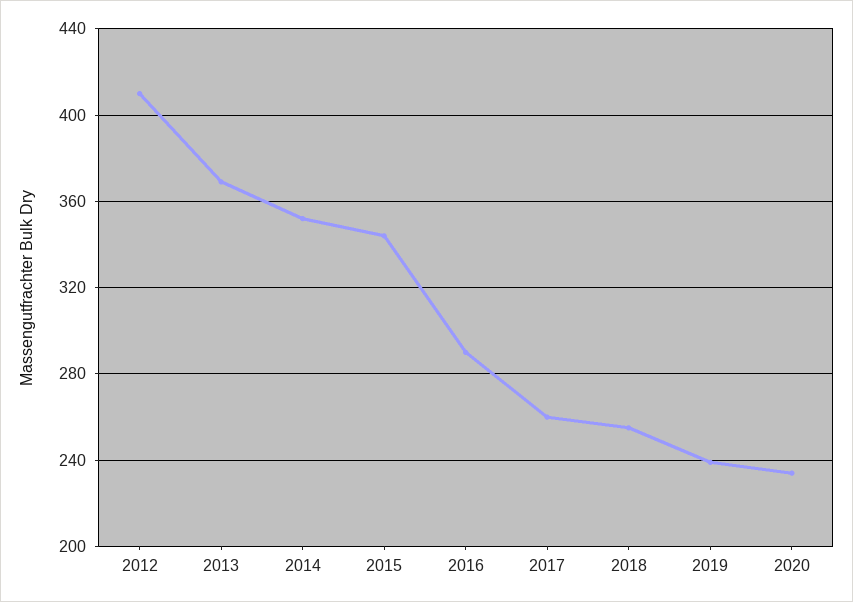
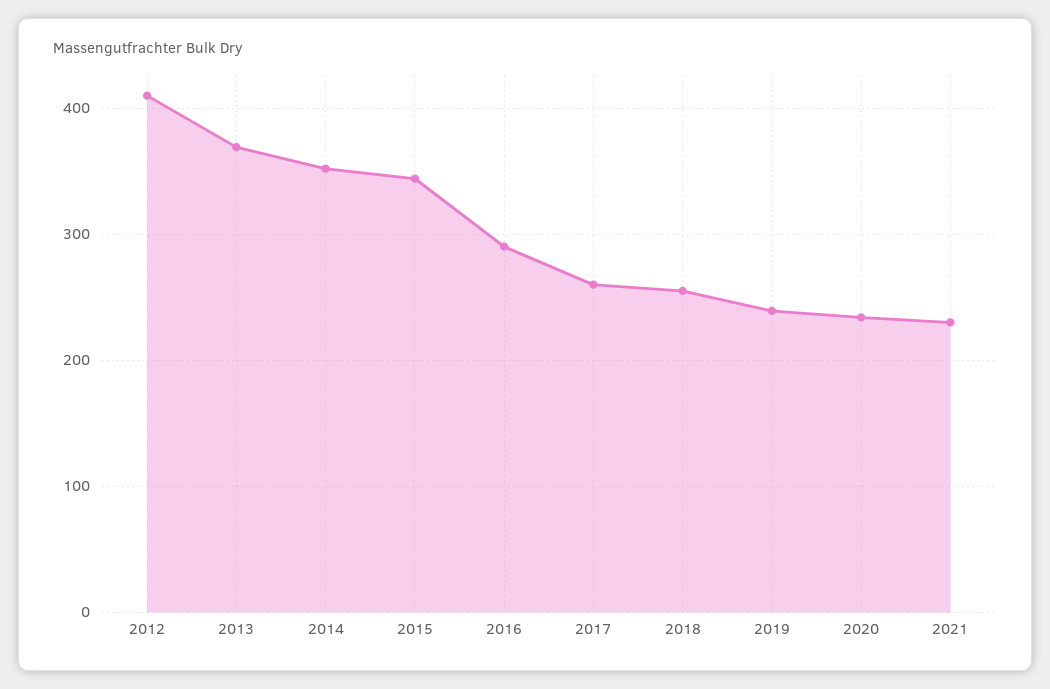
2021: none -> 230

